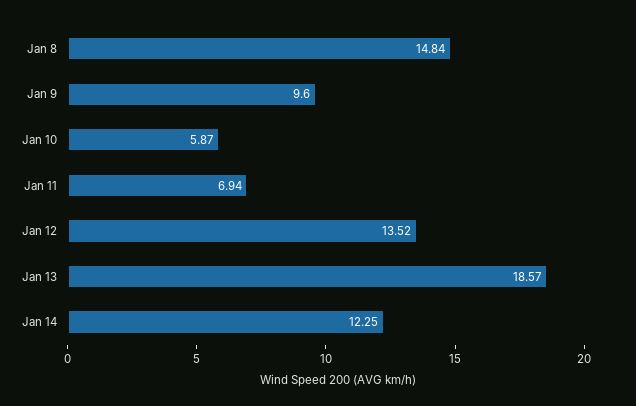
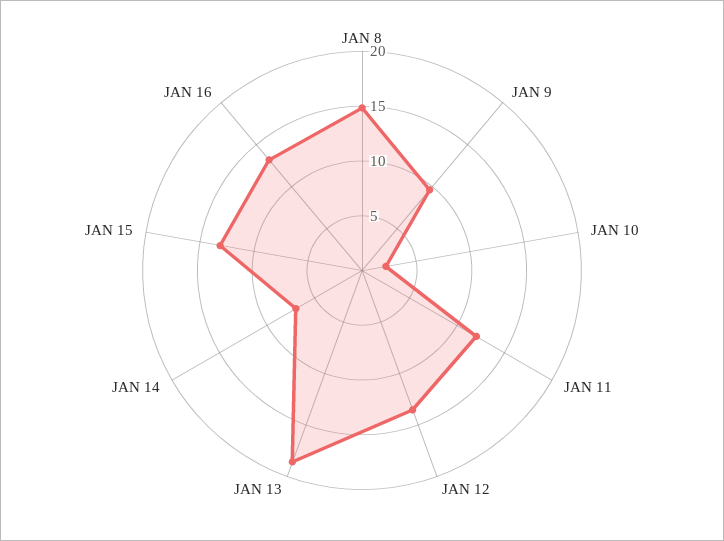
Jan 10: 5.87 -> 2
Jan 11: 6.94 -> 12
Jan 14: 12.25 -> 7
JAN 15: none -> 13
JAN 16: none -> 13

